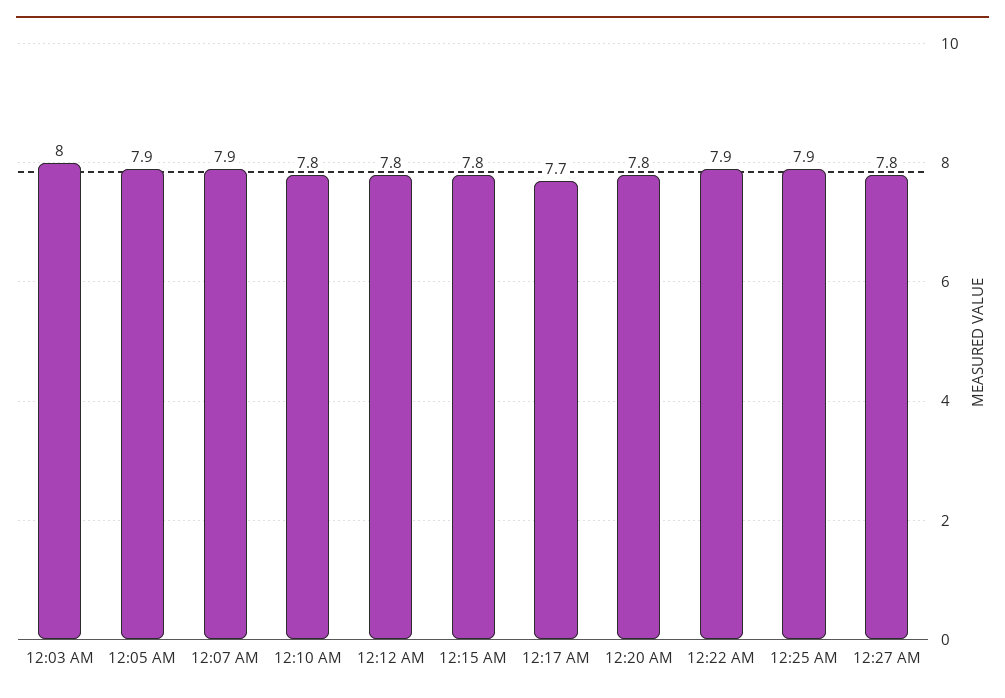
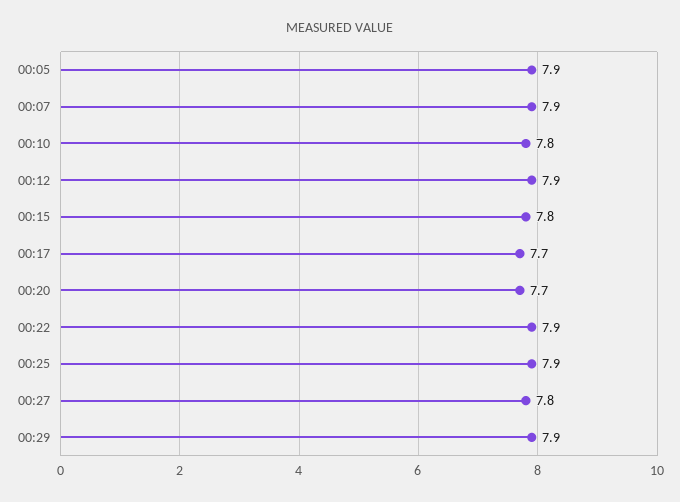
12:03 AM: 8 -> none
12:12 AM: 7.8 -> 7.9
12:20 AM: 7.8 -> 7.7
00:29: none -> 7.9

